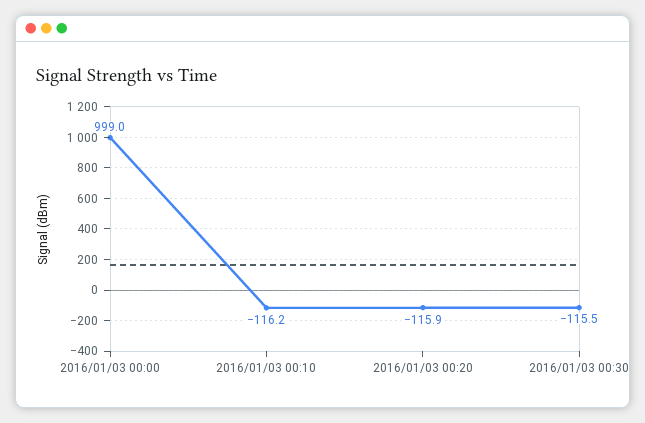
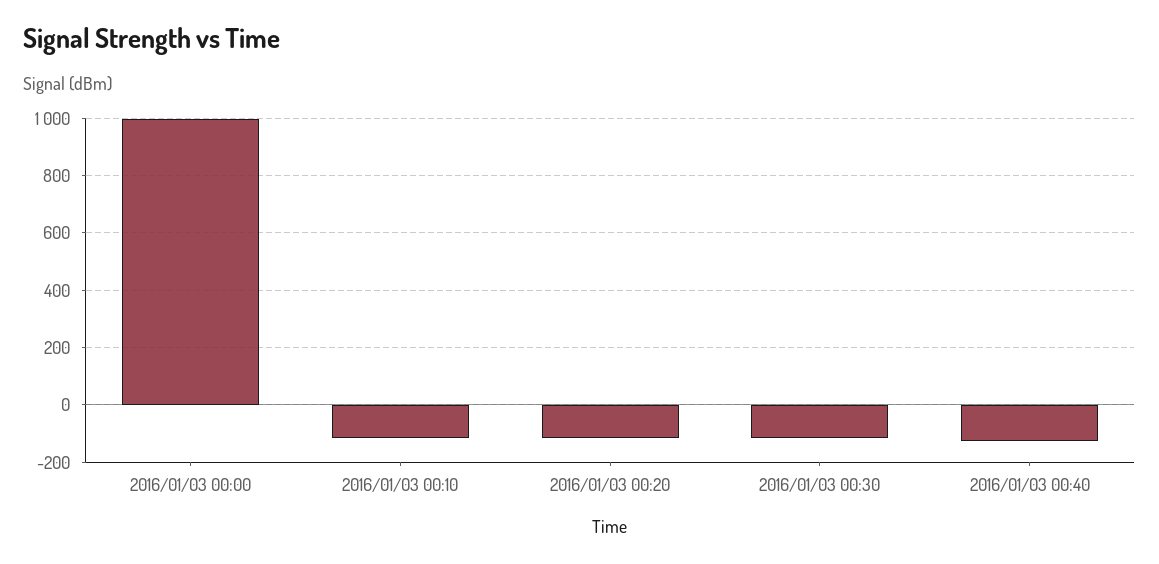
2016/01/03 00:40: none -> -125

